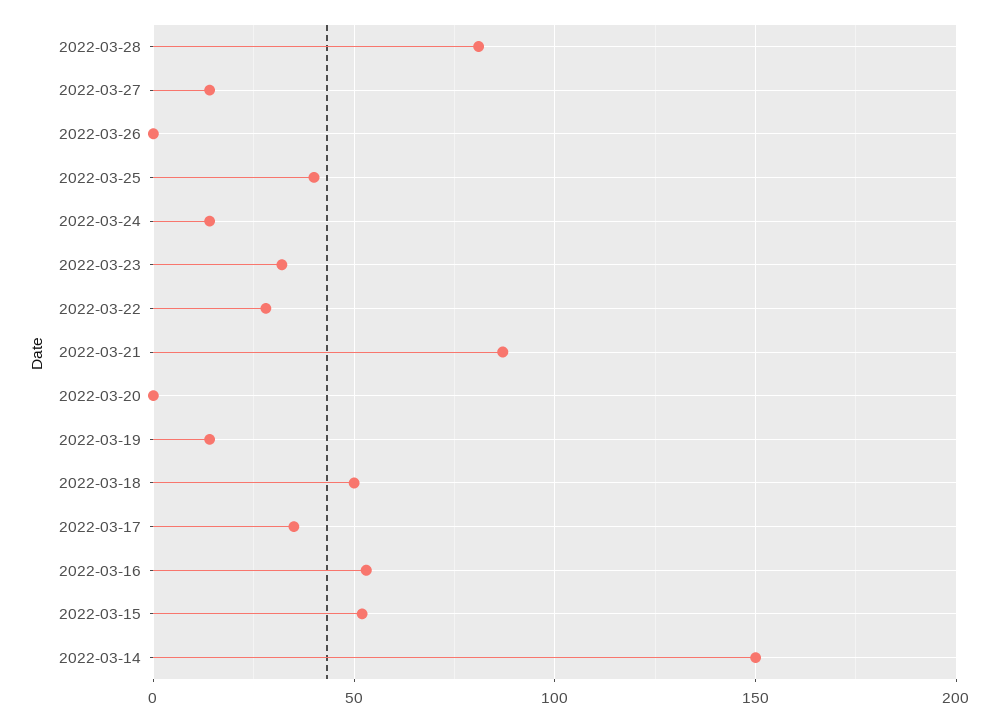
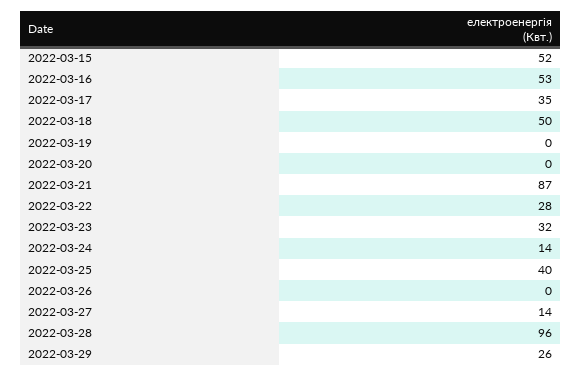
2022-03-28: 80 -> 96
2022-03-19: 15 -> 0
2022-03-14: 150 -> none
2022-03-29: none -> 26

